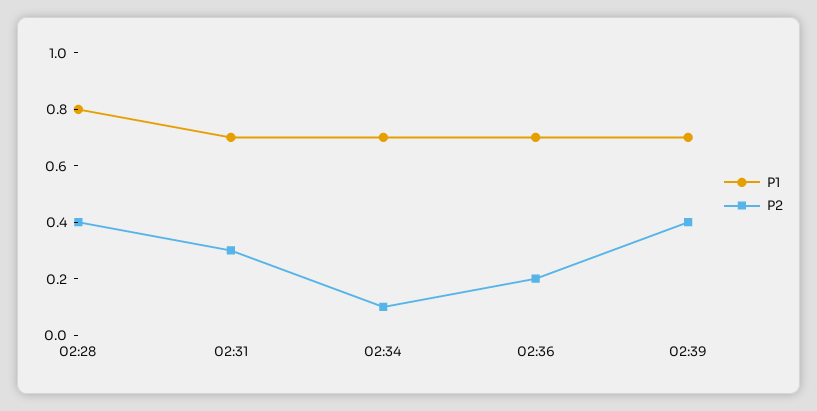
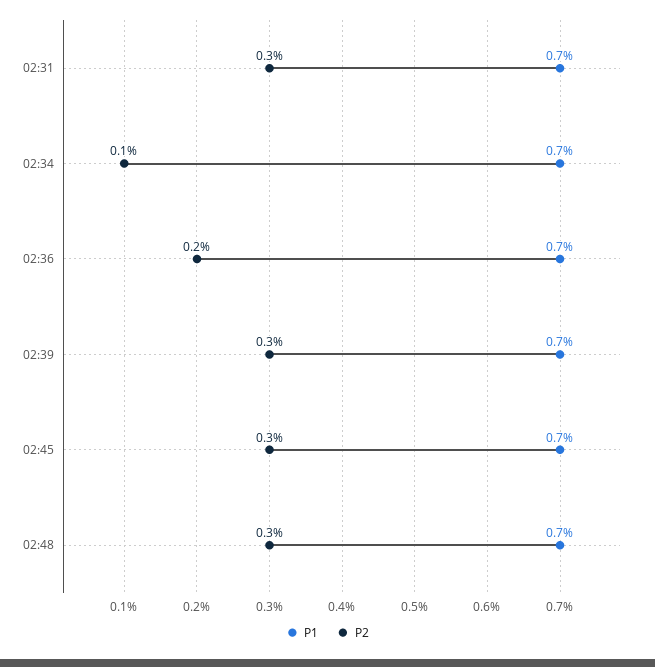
P1, 02:28: 0.8 -> none
P2, 02:28: 0.4 -> none
P2, 02:39: 0.4 -> 0.3
P1, 02:45: none -> 0.7
P2, 02:45: none -> 0.3
P1, 02:48: none -> 0.7
P2, 02:48: none -> 0.3

